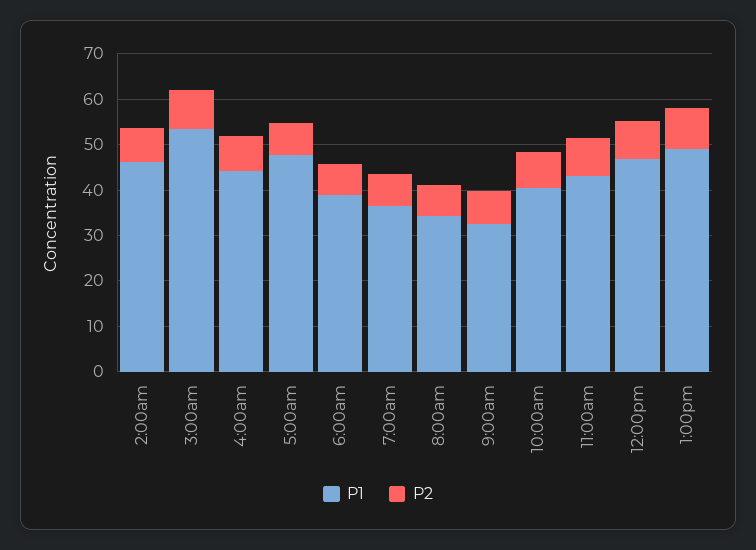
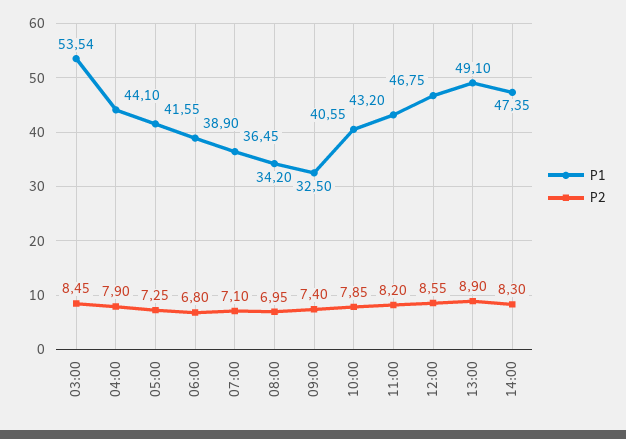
P1, 2:00am: 46 -> none
P2, 2:00am: 8 -> none
P1, 5:00am: 48 -> 41.55
P1, 14:00: none -> 47.35
P2, 14:00: none -> 8.3

